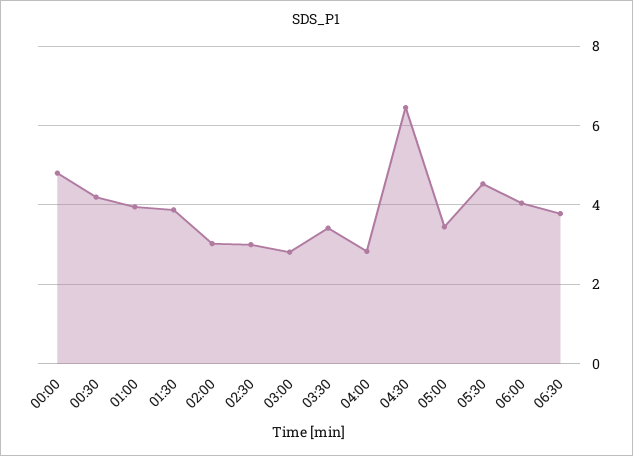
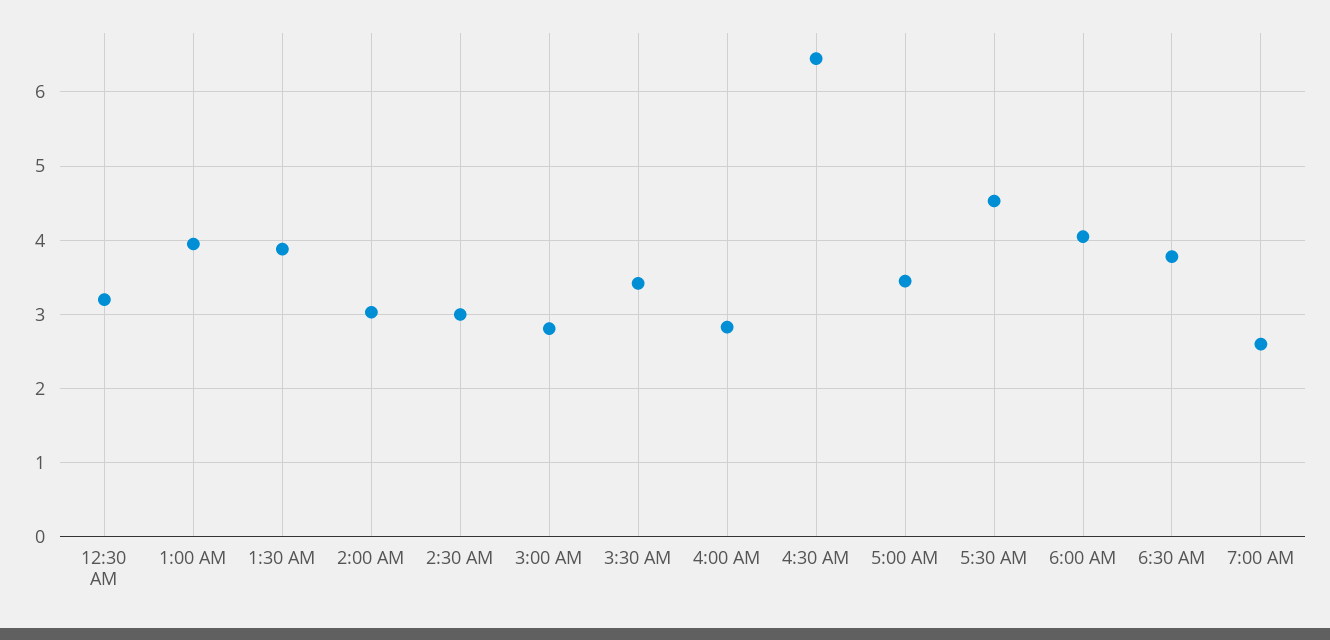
00:00: 4.8 -> none
00:30: 4.2 -> 3.2
7:00 AM: none -> 2.6

